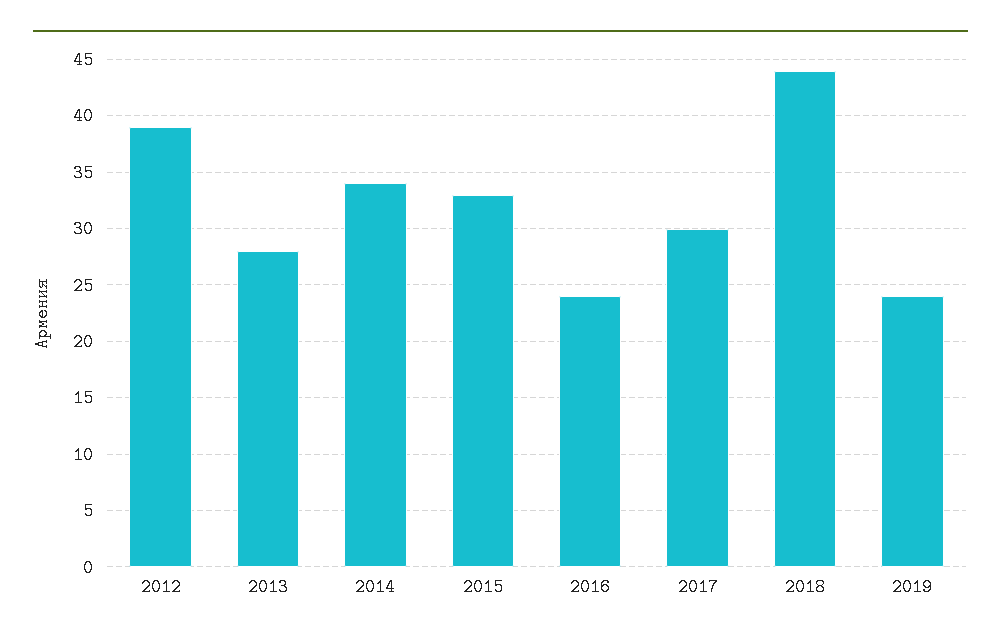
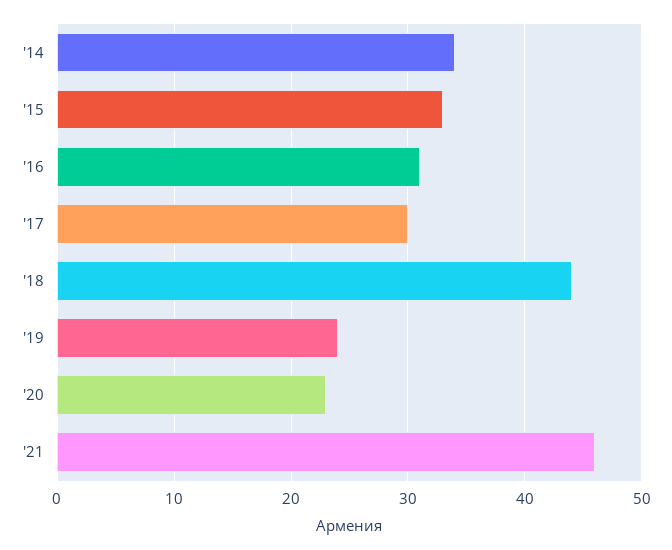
2012: 39 -> none
2013: 28 -> none
2016: 24 -> 31
'20: none -> 23
'21: none -> 46

